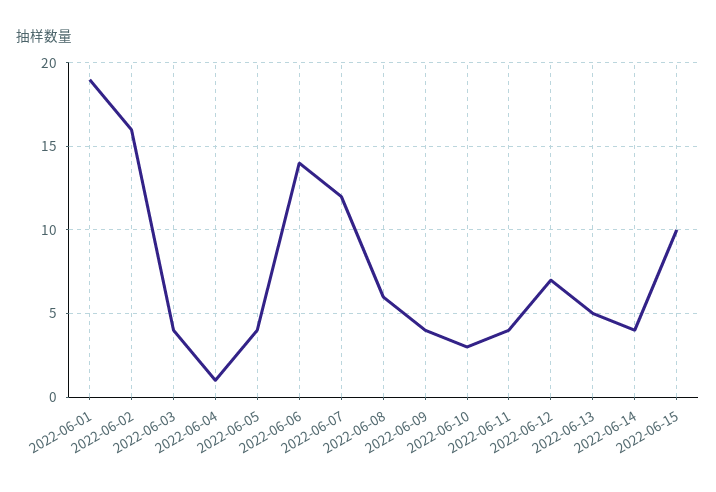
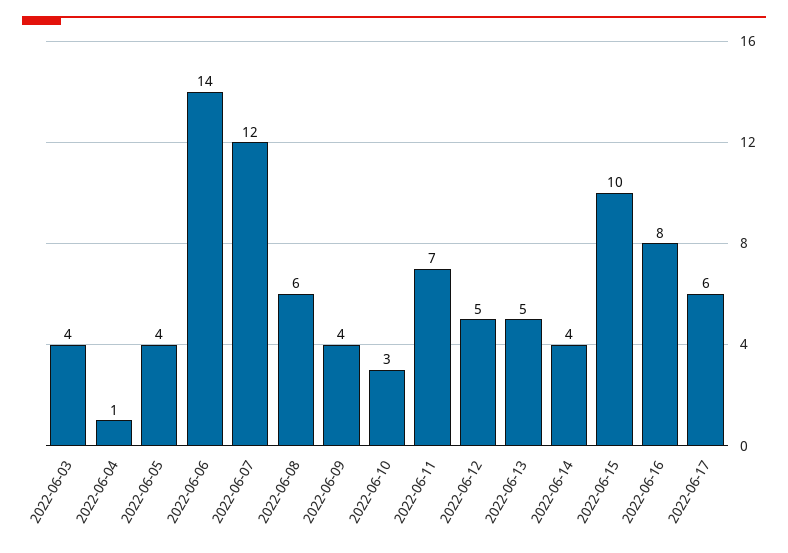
2022-06-01: 19 -> none
2022-06-02: 16 -> none
2022-06-11: 4 -> 7
2022-06-12: 7 -> 5
2022-06-16: none -> 8
2022-06-17: none -> 6

